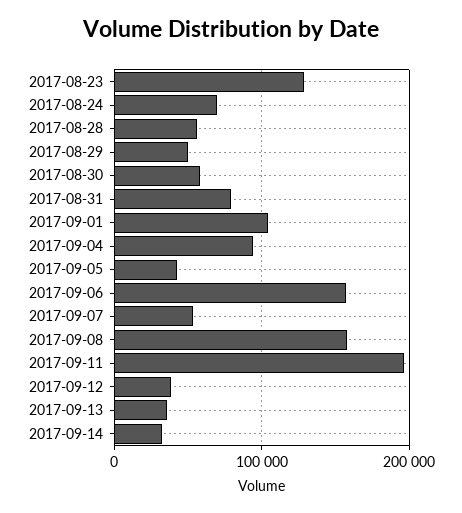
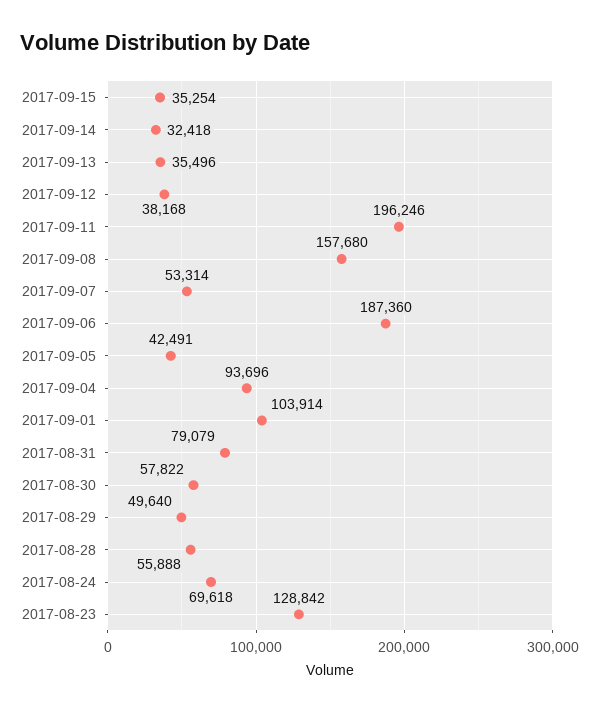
2017-09-06: 160000 -> 187360
2017-09-15: none -> 35254

